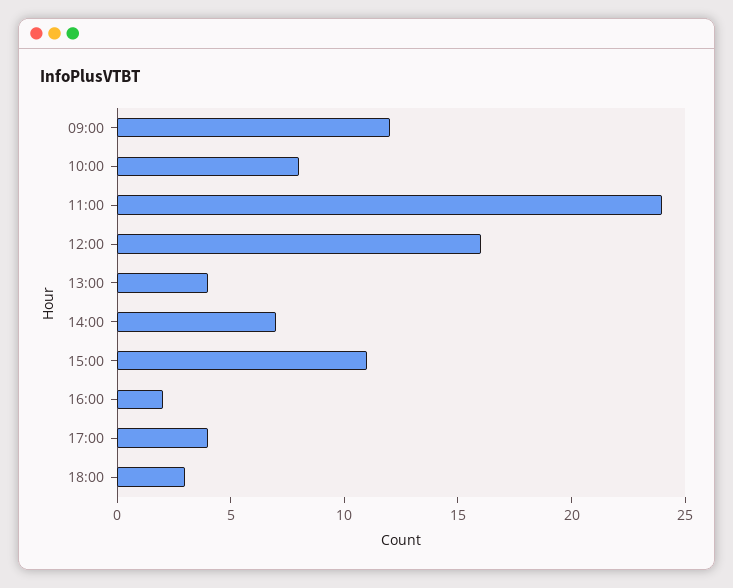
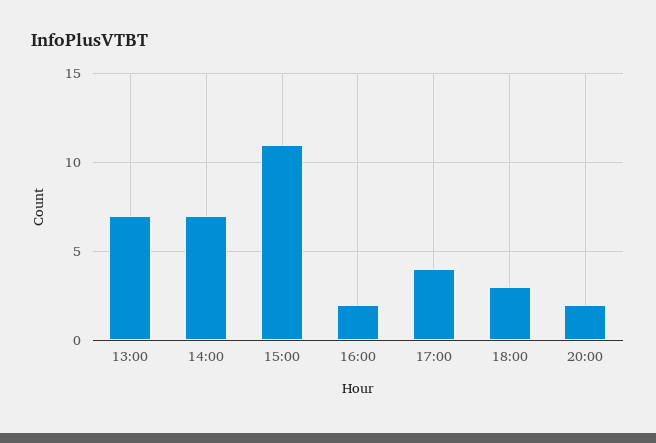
09:00: 12 -> none
10:00: 8 -> none
11:00: 24 -> none
12:00: 16 -> none
13:00: 4 -> 7
20:00: none -> 2

